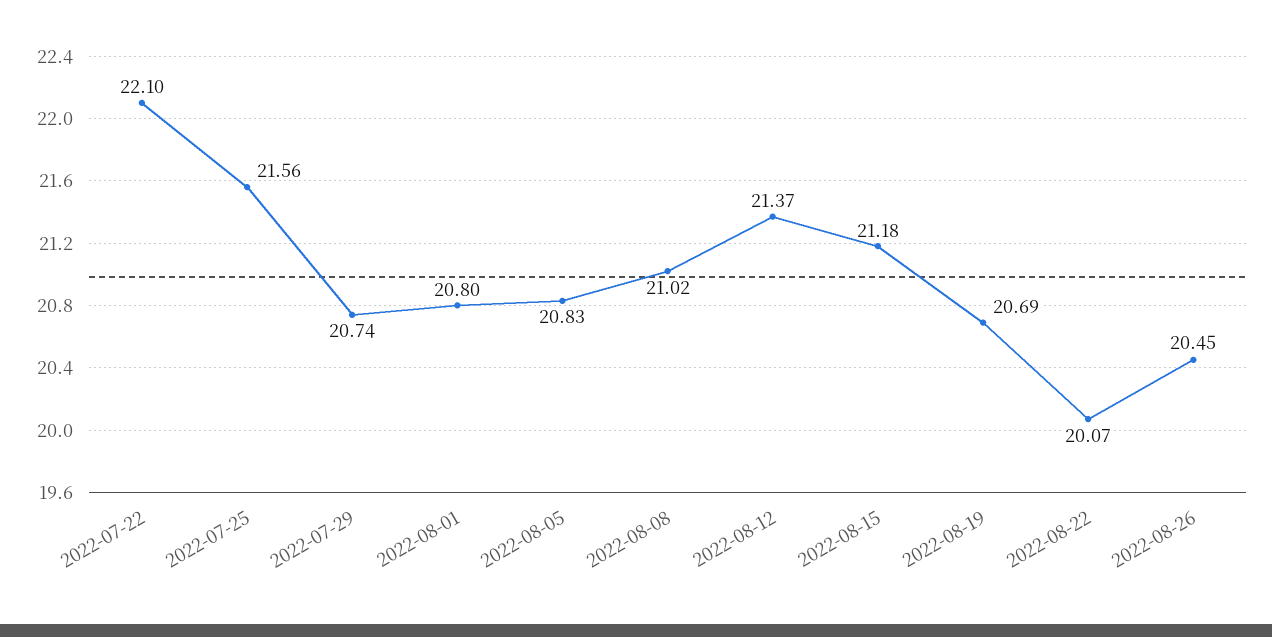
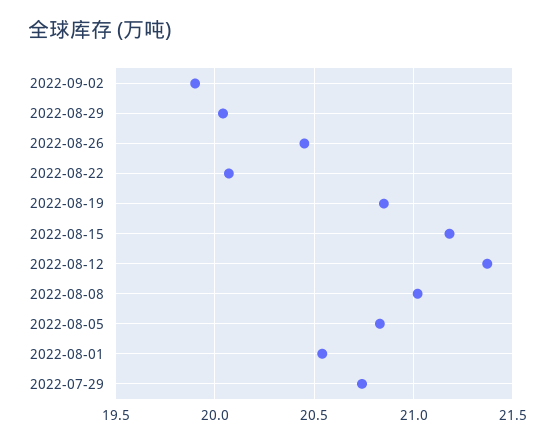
2022-07-22: 22.1 -> none
2022-07-25: 21.56 -> none
2022-08-01: 20.8 -> 20.55
2022-08-19: 20.69 -> 20.85
2022-09-02: none -> 19.9
2022-08-29: none -> 20.05

